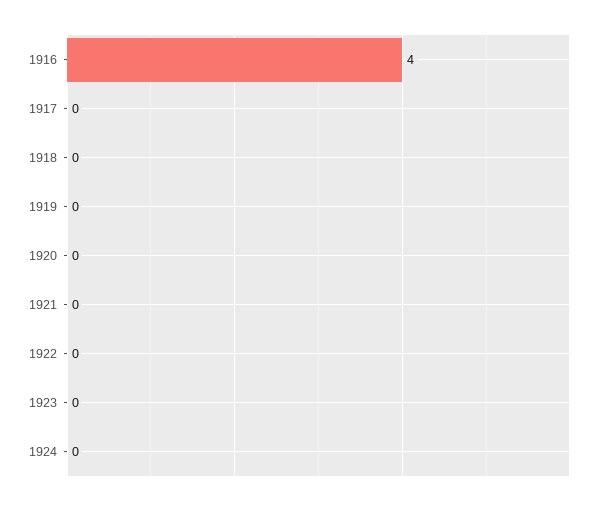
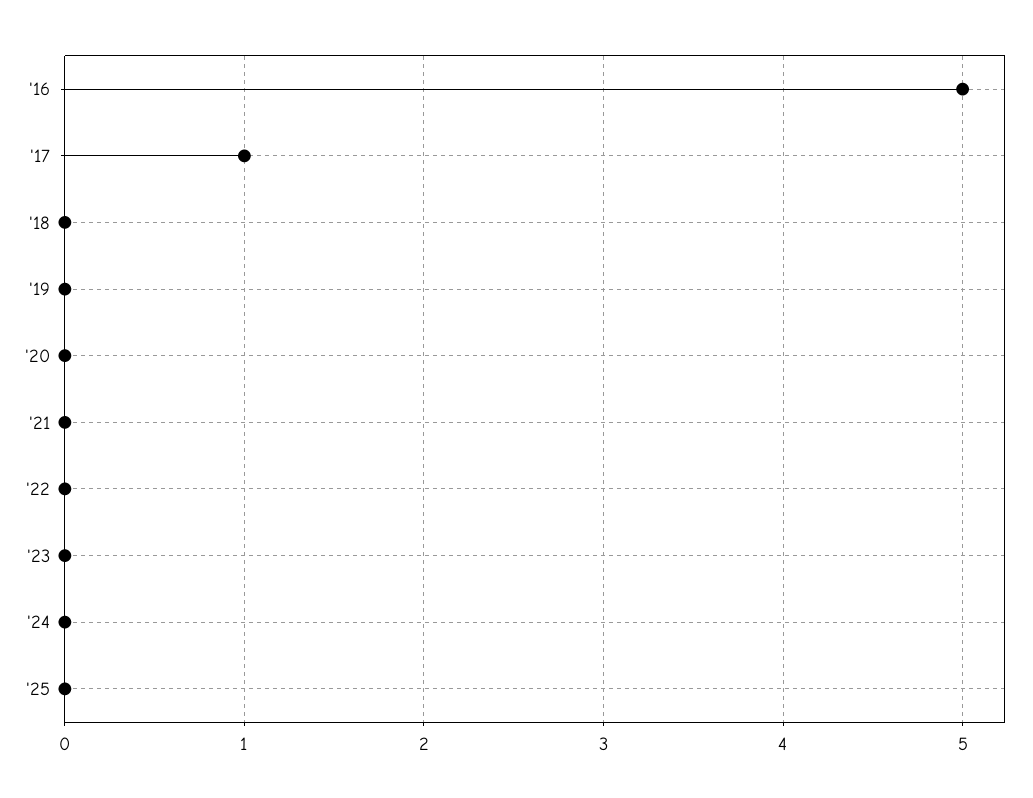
1916: 4 -> 5
1917: 0 -> 1
'25: none -> 0

